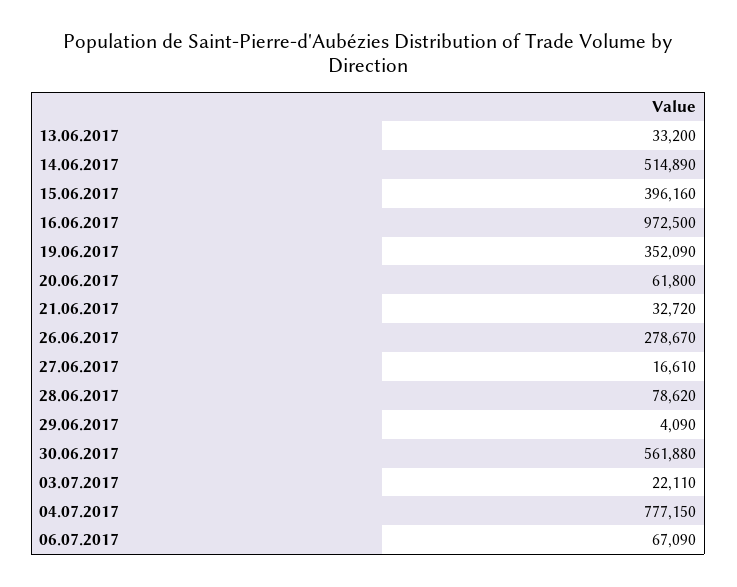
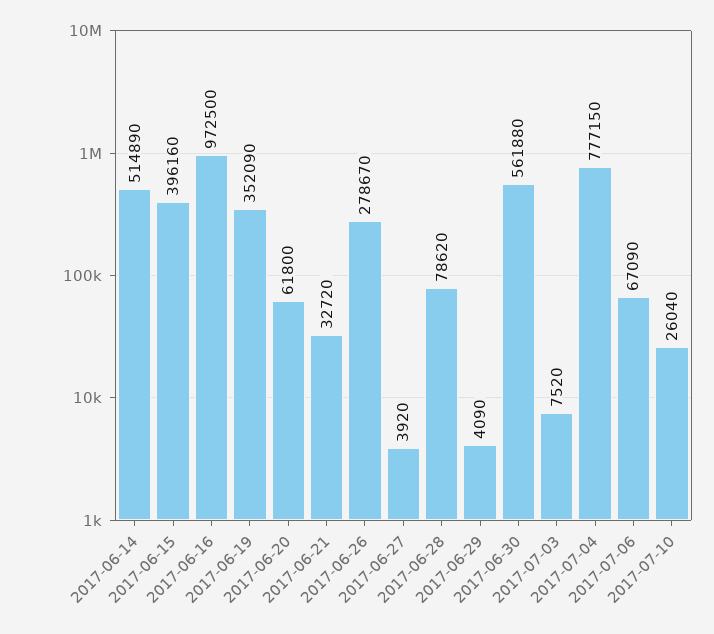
13.06.2017: 33200 -> none
27.06.2017: 16610 -> 3920
03.07.2017: 22110 -> 7520
2017-07-10: none -> 26040

